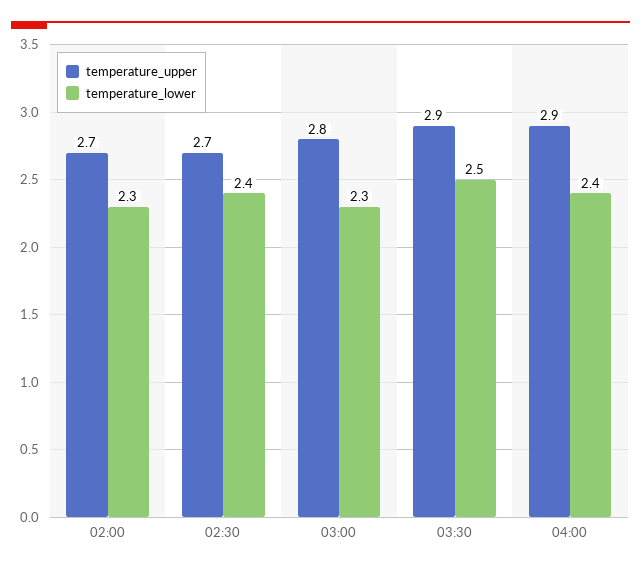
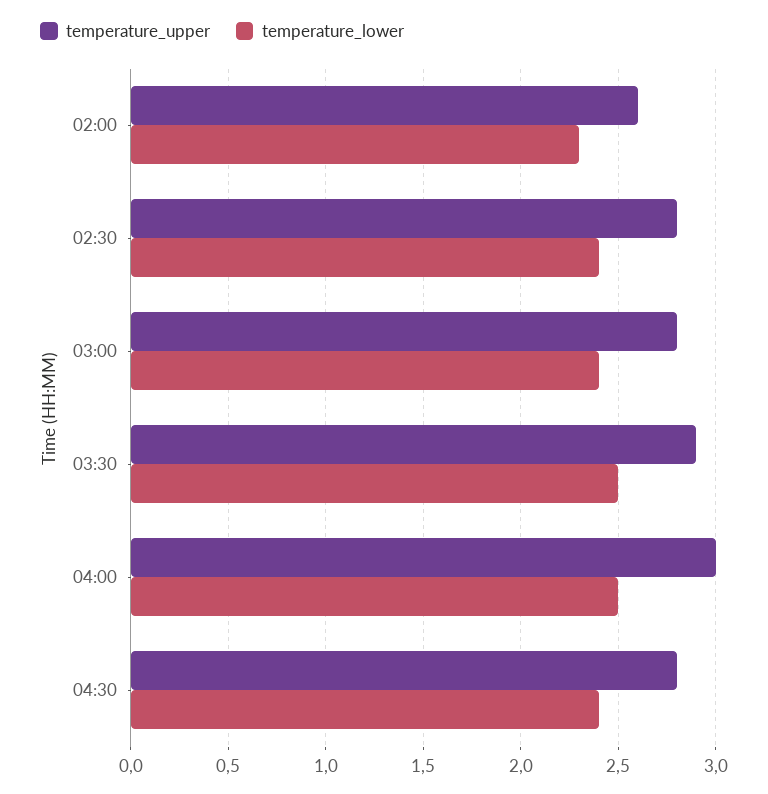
temperature_upper, 02:00: 2.7 -> 2.6
temperature_upper, 02:30: 2.7 -> 2.8
temperature_lower, 03:00: 2.3 -> 2.4
temperature_upper, 04:00: 2.9 -> 3
temperature_lower, 04:00: 2.4 -> 2.5
temperature_upper, 04:30: none -> 2.8
temperature_lower, 04:30: none -> 2.4

